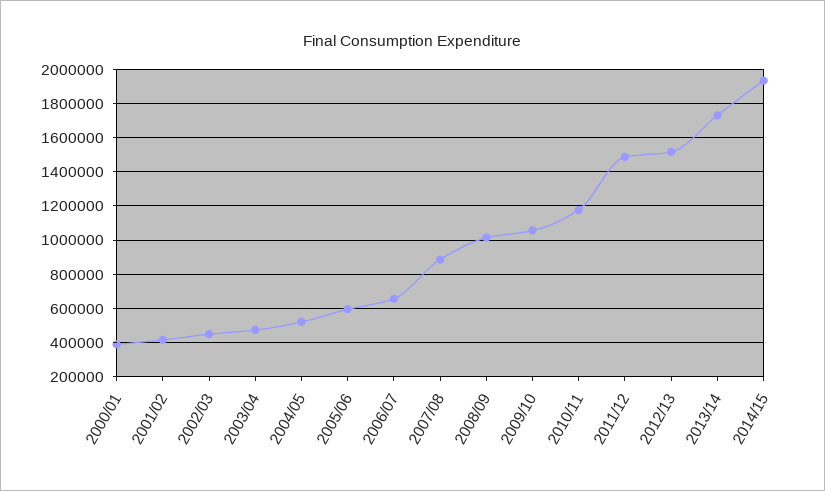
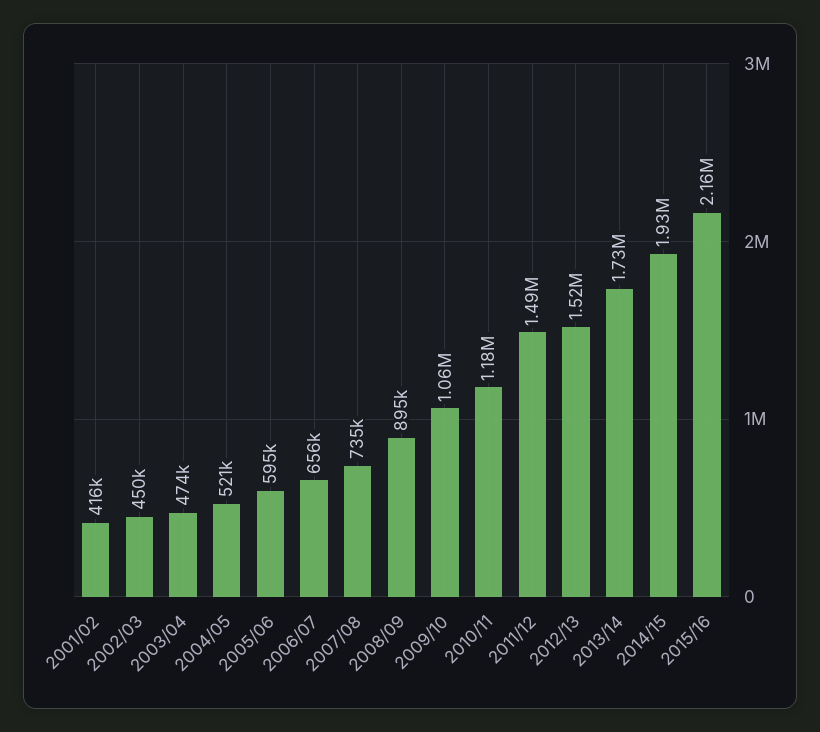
2000/01: 400000 -> none
2007/08: 900000 -> 735000
2008/09: 1000000 -> 895000
2015/16: none -> 2160000

